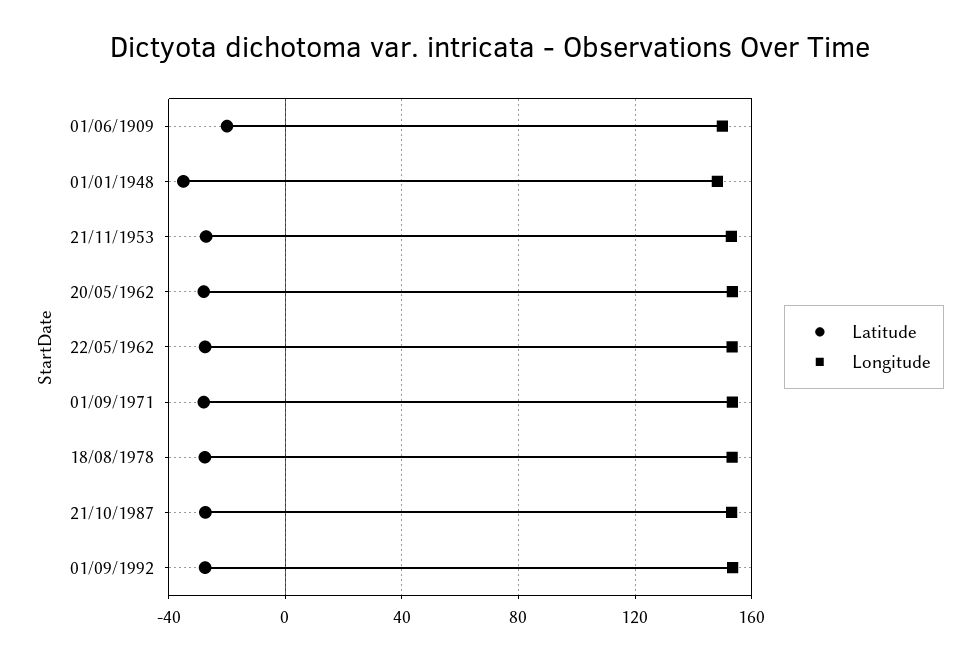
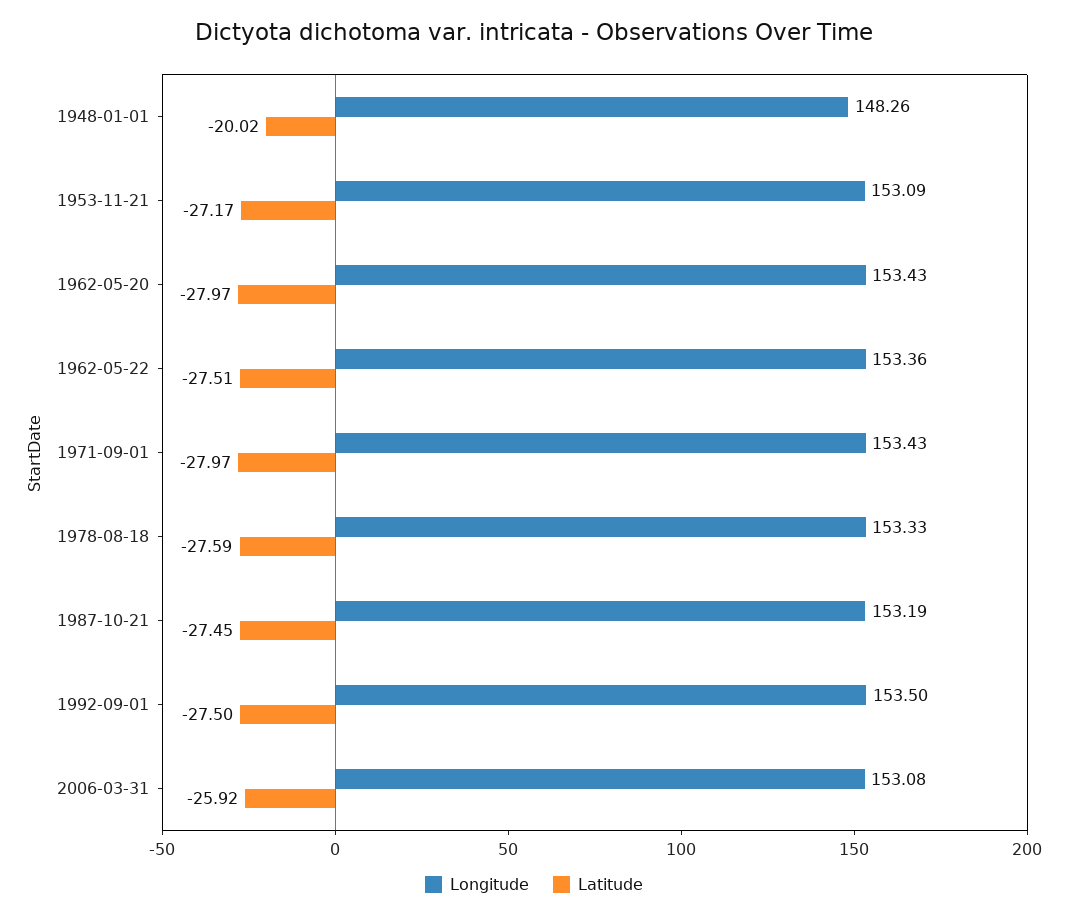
Latitude, 01/06/1909: -20 -> none
Longitude, 01/06/1909: 150 -> none
Latitude, 01/01/1948: -35 -> -20.02
Longitude, 2006-03-31: none -> 153.08
Latitude, 2006-03-31: none -> -25.92

